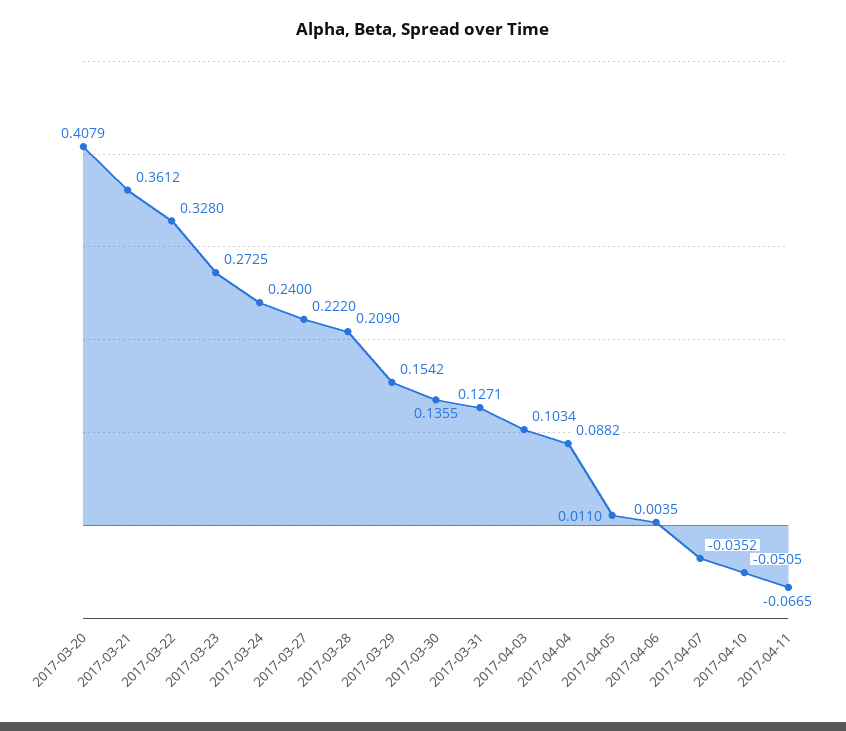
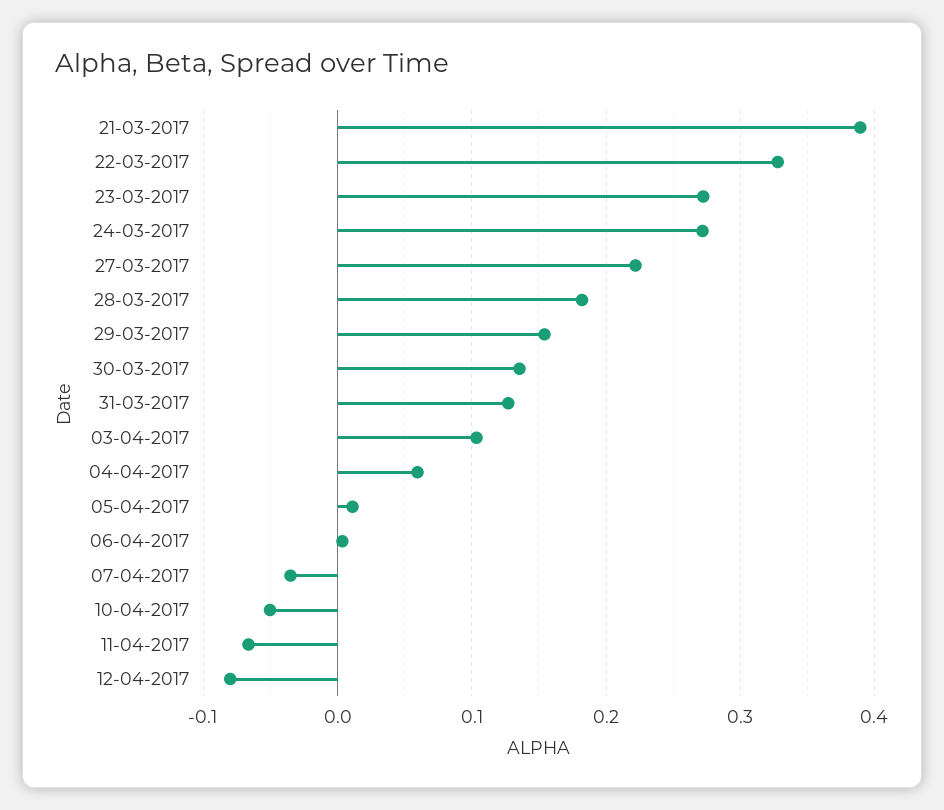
2017-03-20: 0.4079 -> none
2017-03-21: 0.3612 -> 0.39
2017-03-24: 0.24 -> 0.27
2017-03-28: 0.209 -> 0.18
2017-04-04: 0.0882 -> 0.06
12-04-2017: none -> -0.08

